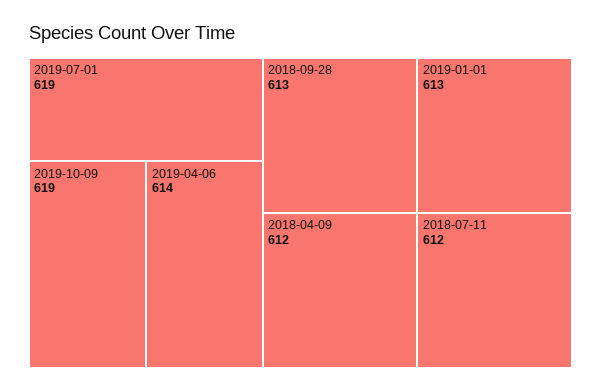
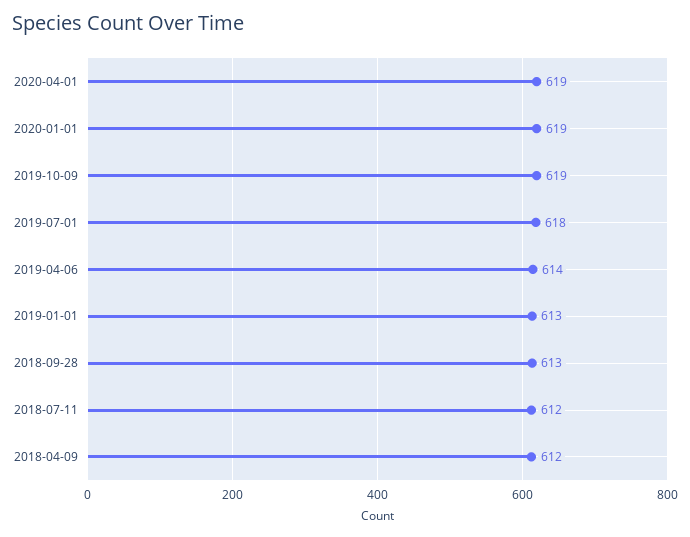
2019-07-01: 619 -> 618
2020-04-01: none -> 619
2020-01-01: none -> 619

